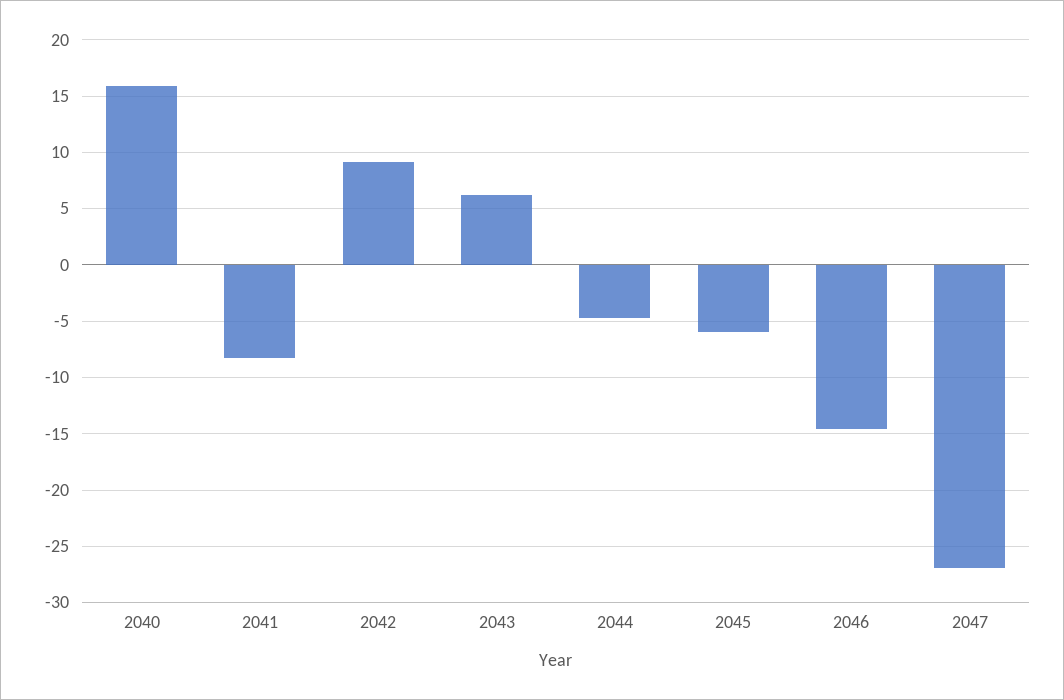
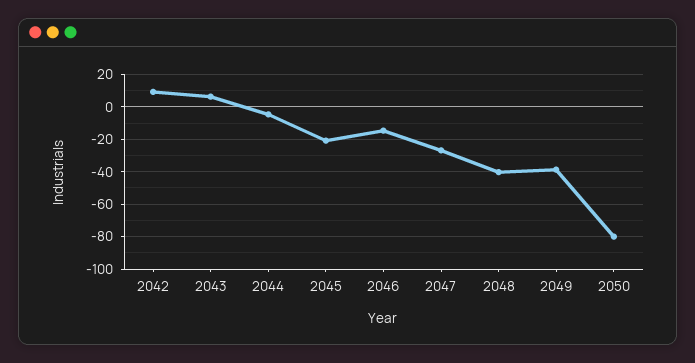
2040: 16 -> none
2041: -8 -> none
2045: -6 -> -20
2048: none -> -40
2049: none -> -40
2050: none -> -80

